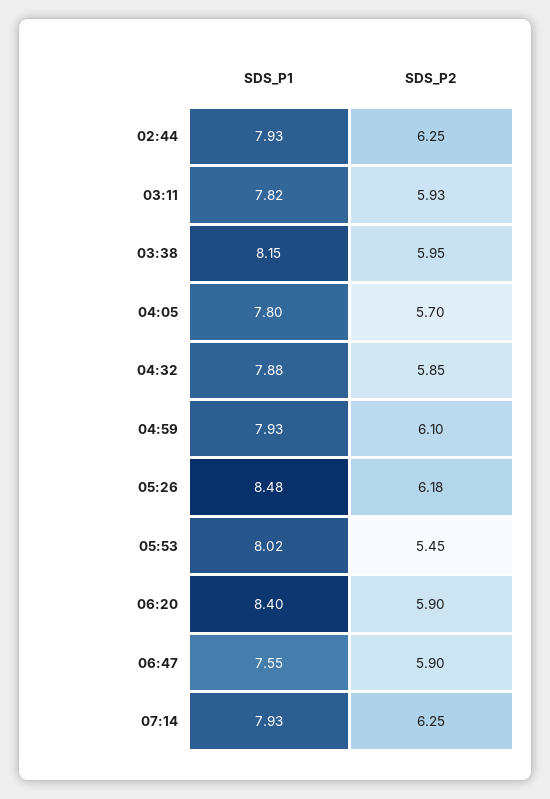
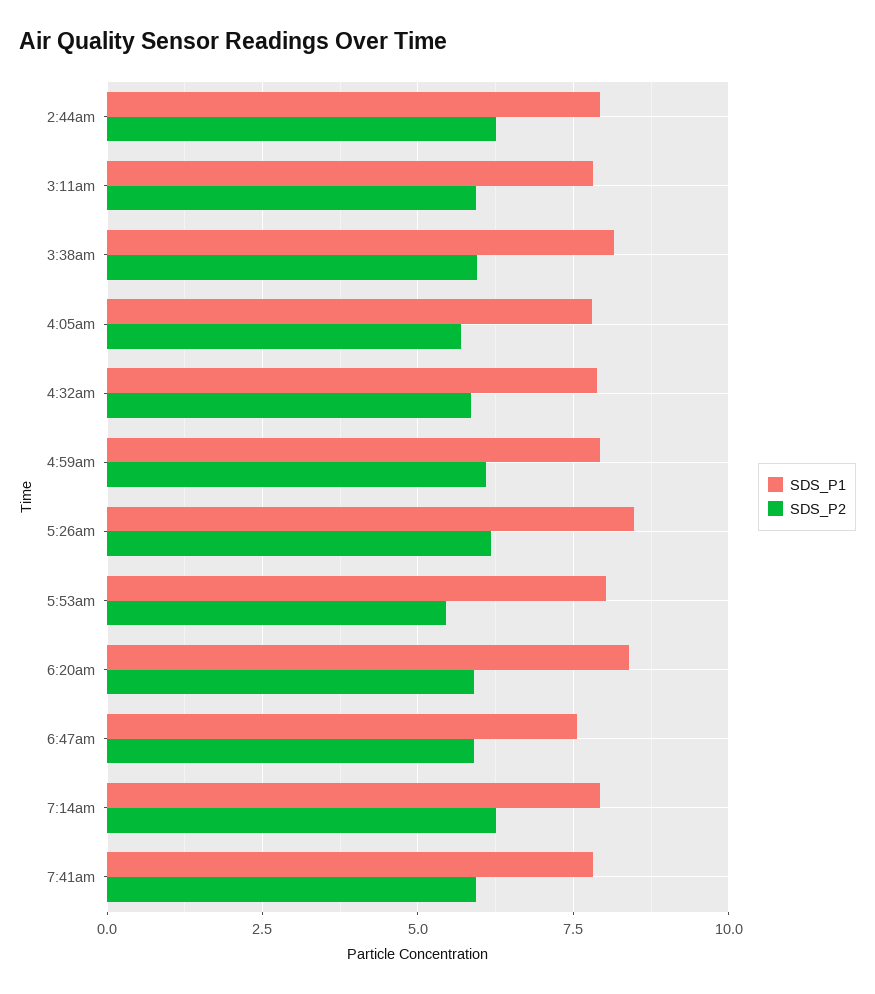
SDS_P1, 7:41am: none -> 7.75
SDS_P2, 7:41am: none -> 6

